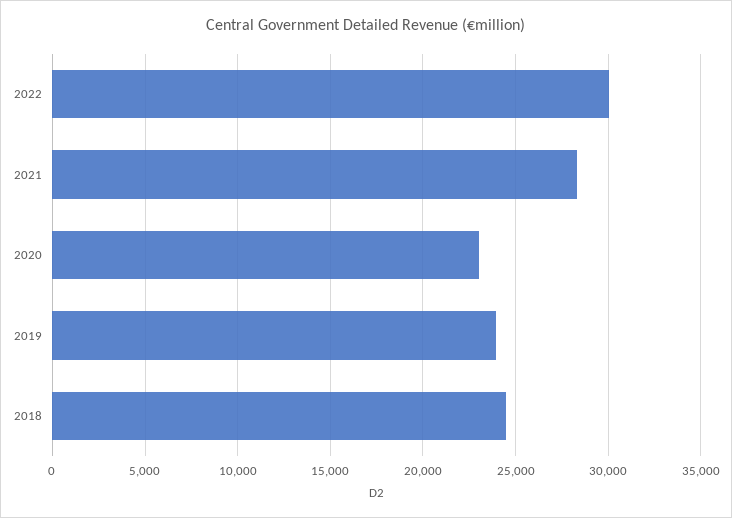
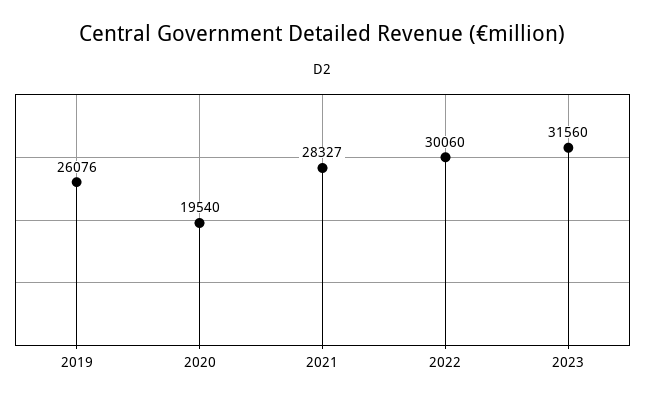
2020: 23000 -> 19540
2019: 24000 -> 26076
2018: 24500 -> none
2023: none -> 31560

